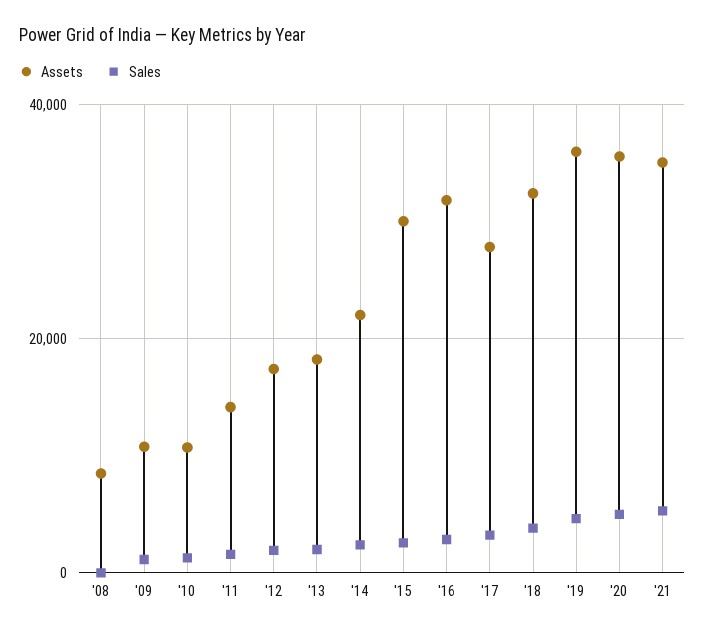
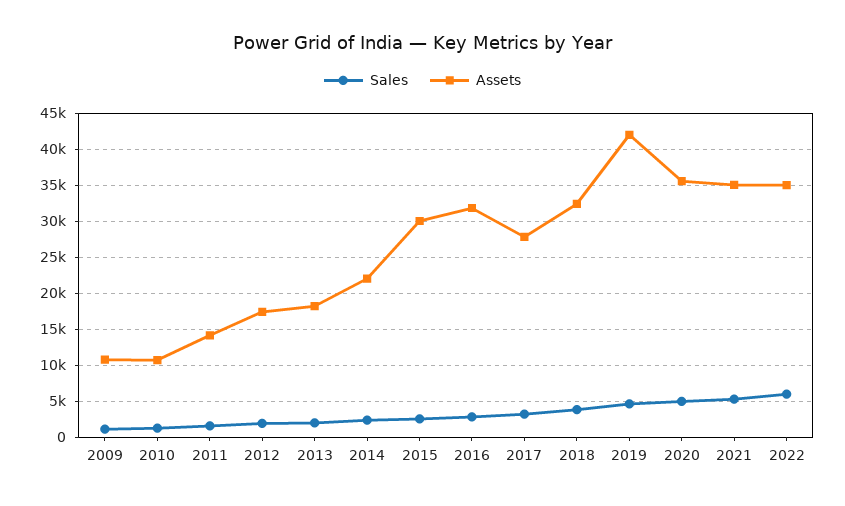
Assets, '08: 8000 -> none
Sales, '08: 0 -> none
Assets, '19: 36000 -> 42000
Sales, 2022: none -> 6000
Assets, 2022: none -> 35000

